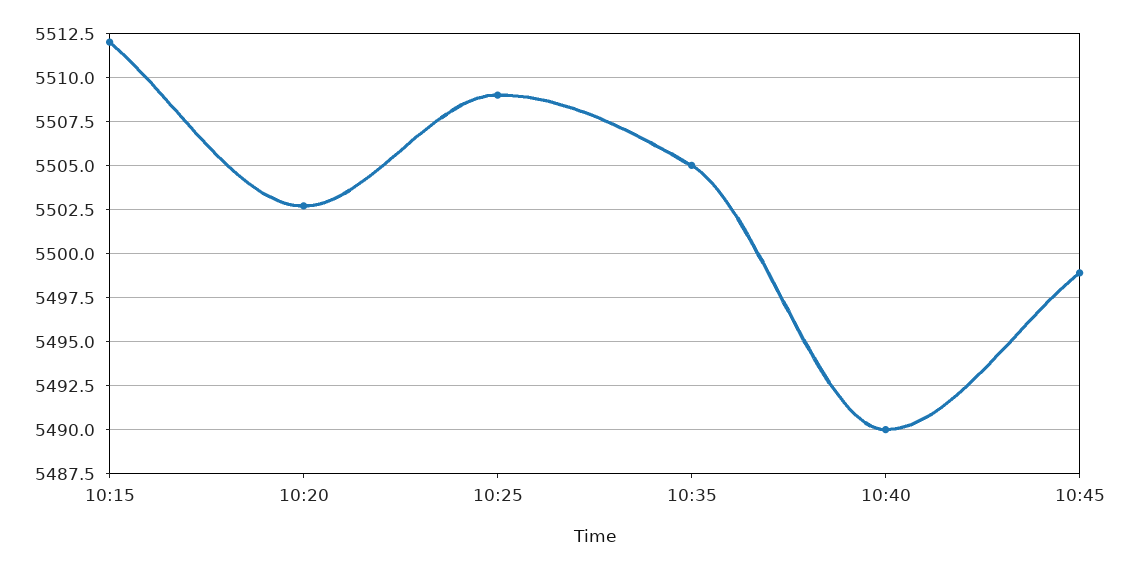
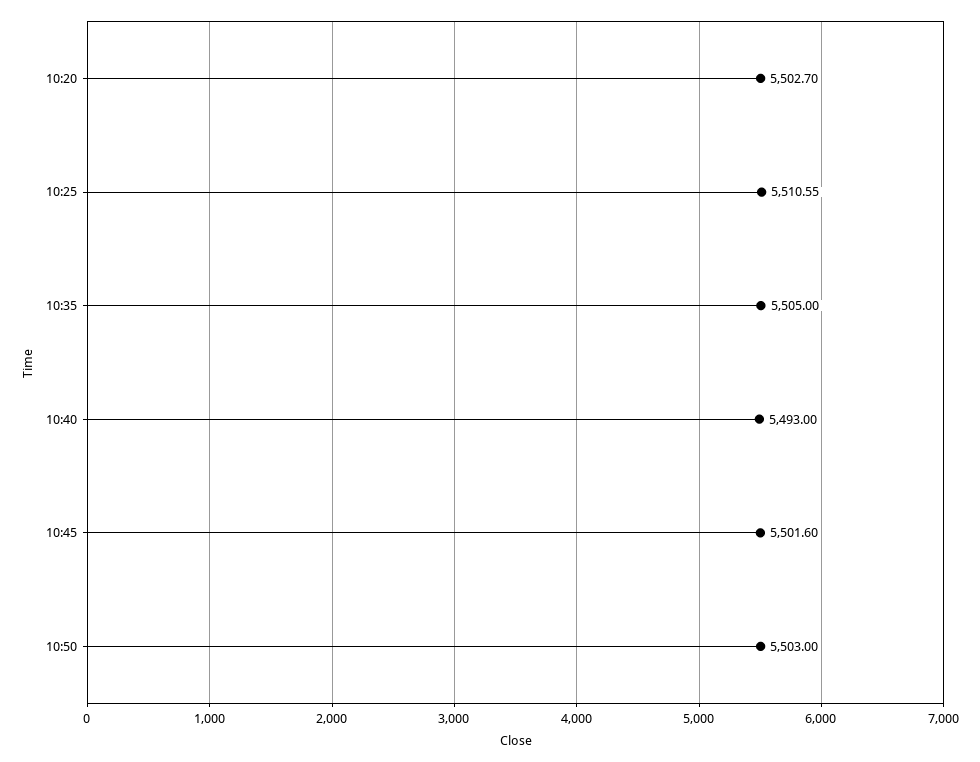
10:15: 5512 -> none
10:25: 5509 -> 5510.55
10:40: 5490 -> 5493
10:45: 5499 -> 5501.6
10:50: none -> 5503

